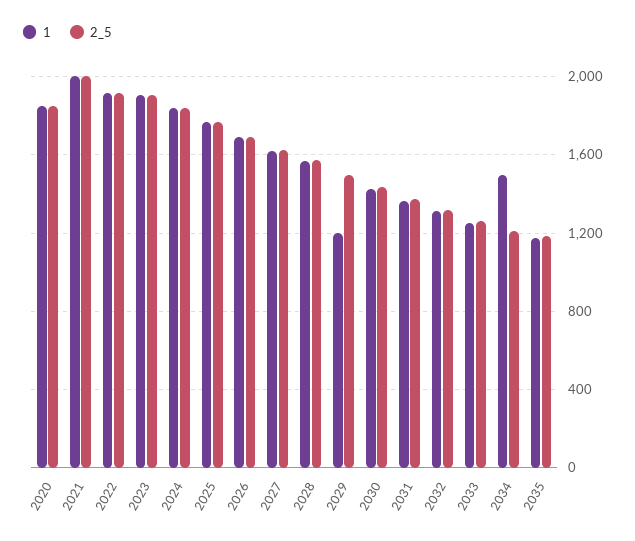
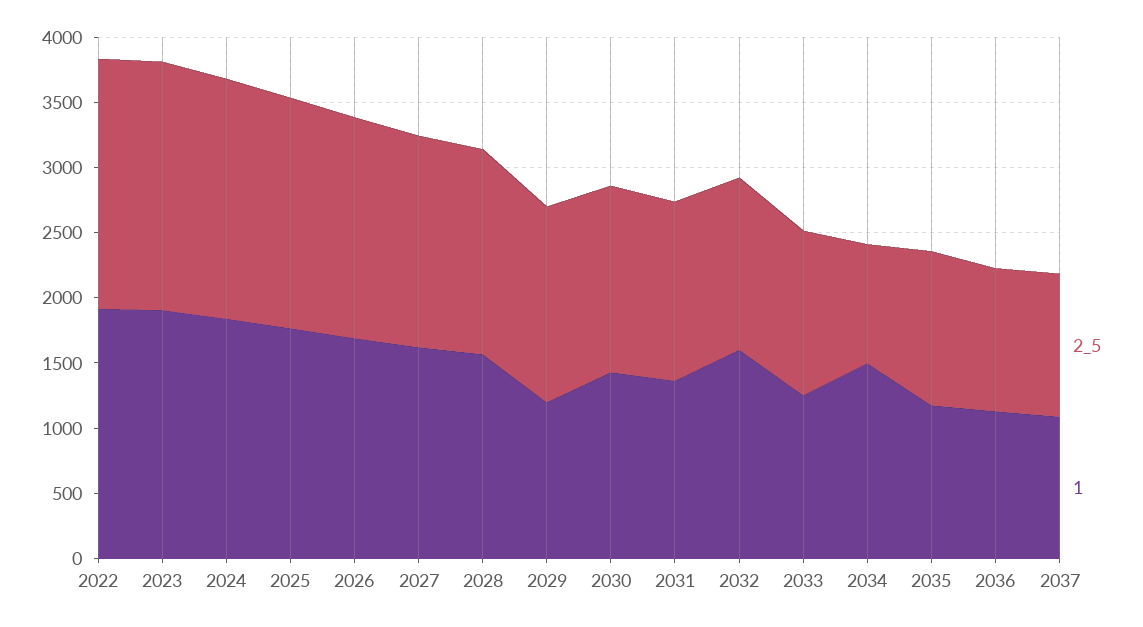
1, 2020: 1850 -> none
2_5, 2020: 1850 -> none
1, 2021: 2000 -> none
2_5, 2021: 2000 -> none
1, 2032: 1300 -> 1600
2_5, 2034: 1200 -> 900
2_5, 2036: none -> 1100
1, 2036: none -> 1100
2_5, 2037: none -> 1100
1, 2037: none -> 1100

